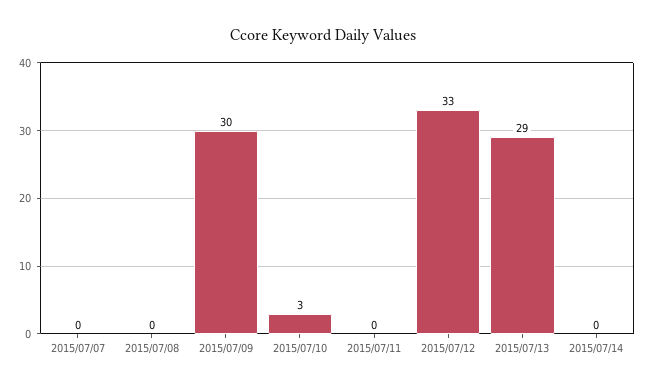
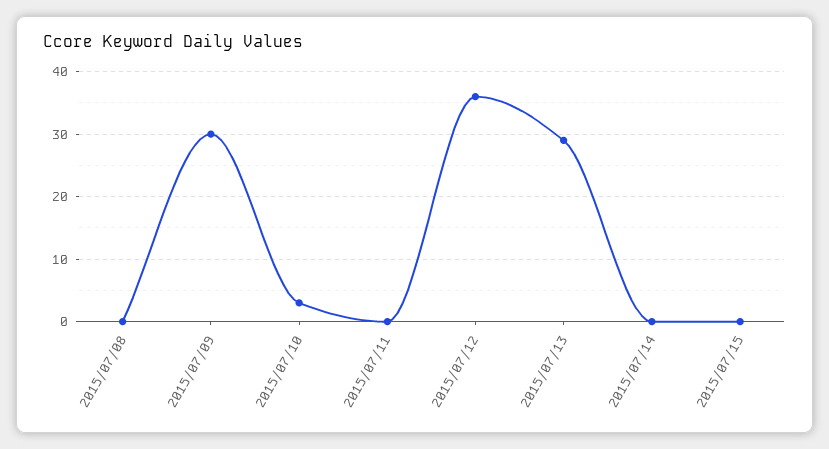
2015/07/07: 0 -> none
2015/07/12: 33 -> 36
2015/07/15: none -> 0

